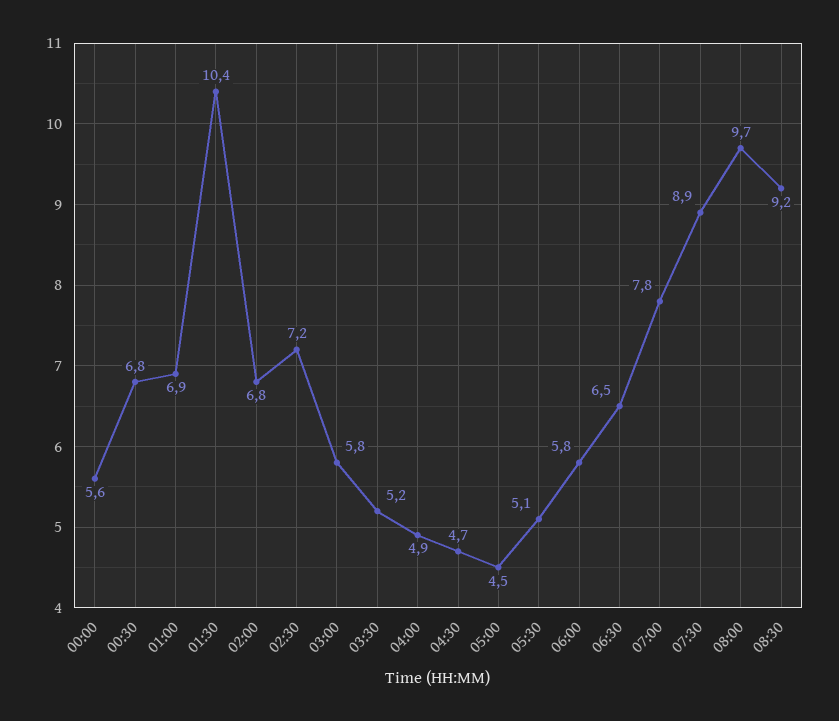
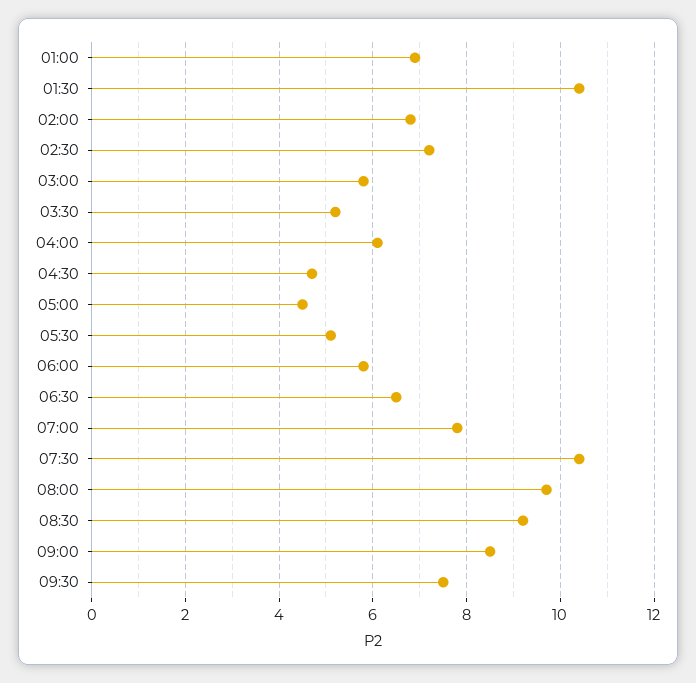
00:00: 5.6 -> none
00:30: 6.8 -> none
04:00: 4.9 -> 6
07:30: 8.9 -> 10.5
09:00: none -> 8.5
09:30: none -> 7.5

